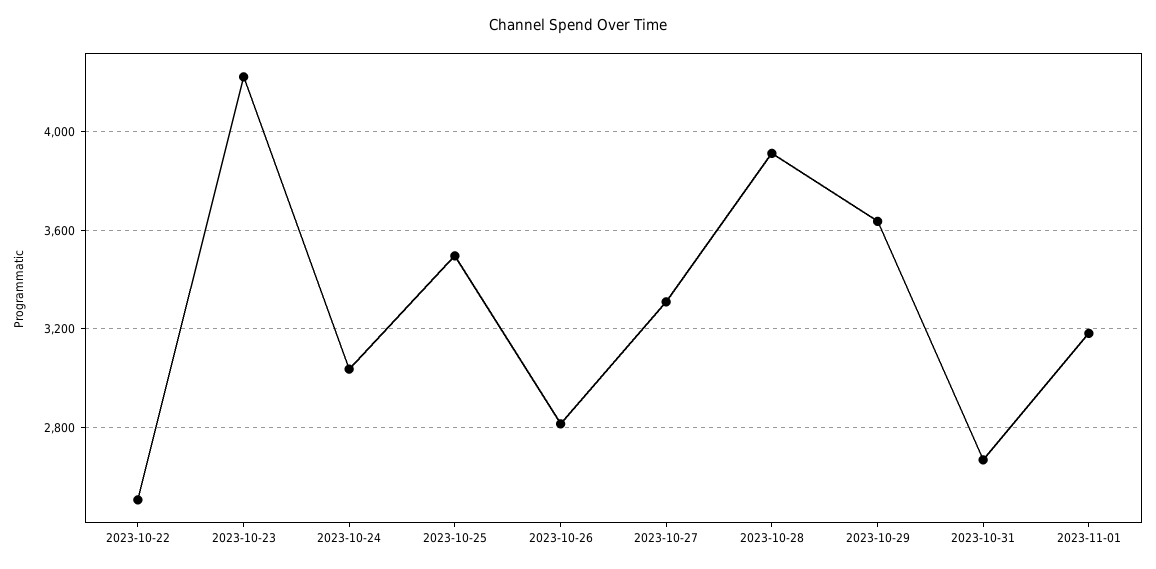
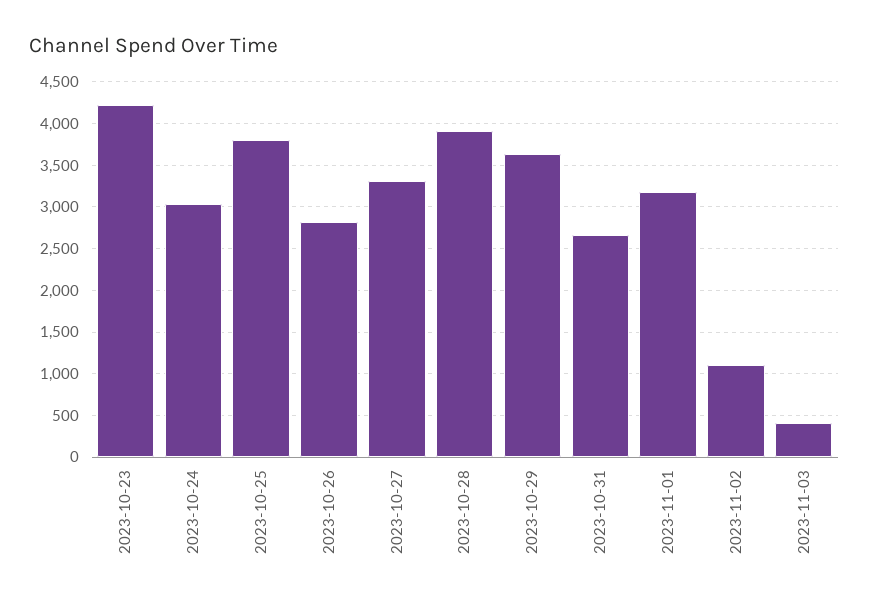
2023-10-22: 2500 -> none
2023-10-25: 3500 -> 3800
2023-11-02: none -> 1100
2023-11-03: none -> 400

